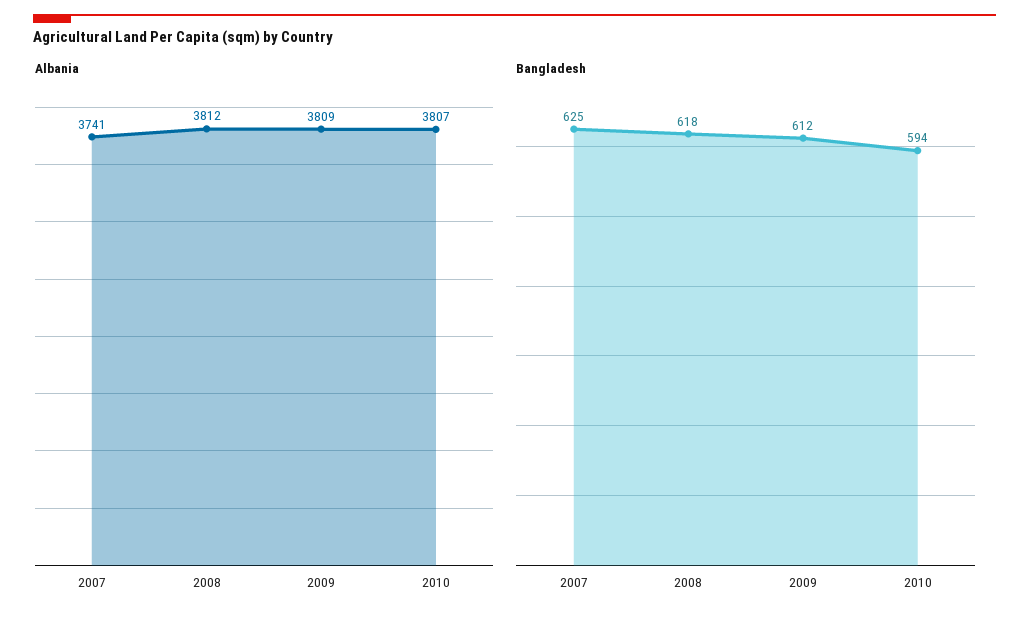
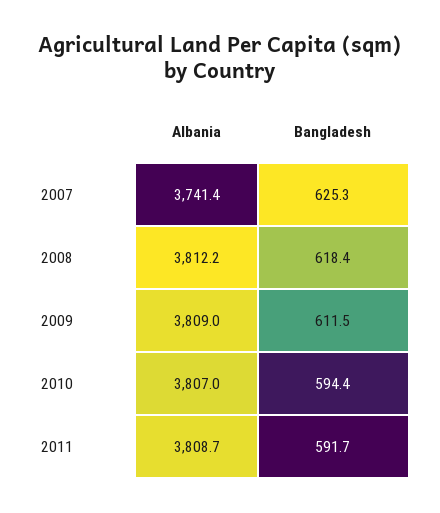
Albania, 2011: none -> 3808.7
Bangladesh, 2011: none -> 591.7

